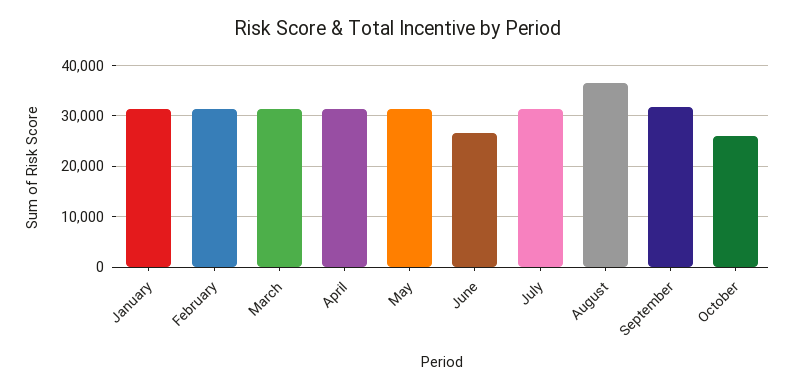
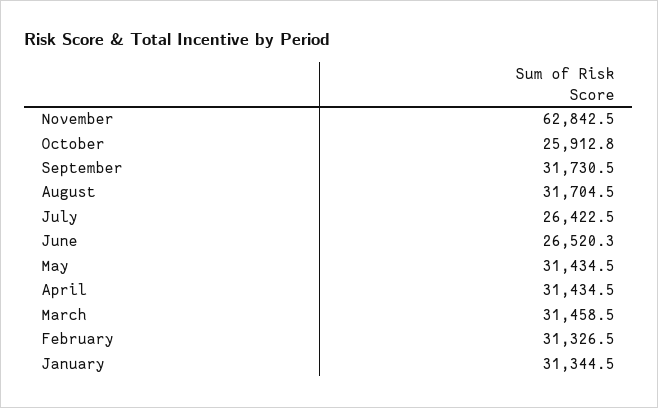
July: 32000 -> 26422.5
August: 36000 -> 31704.5
November: none -> 62842.5

